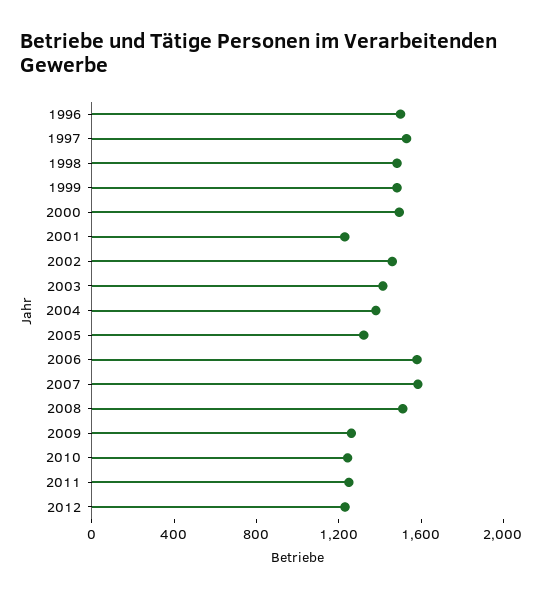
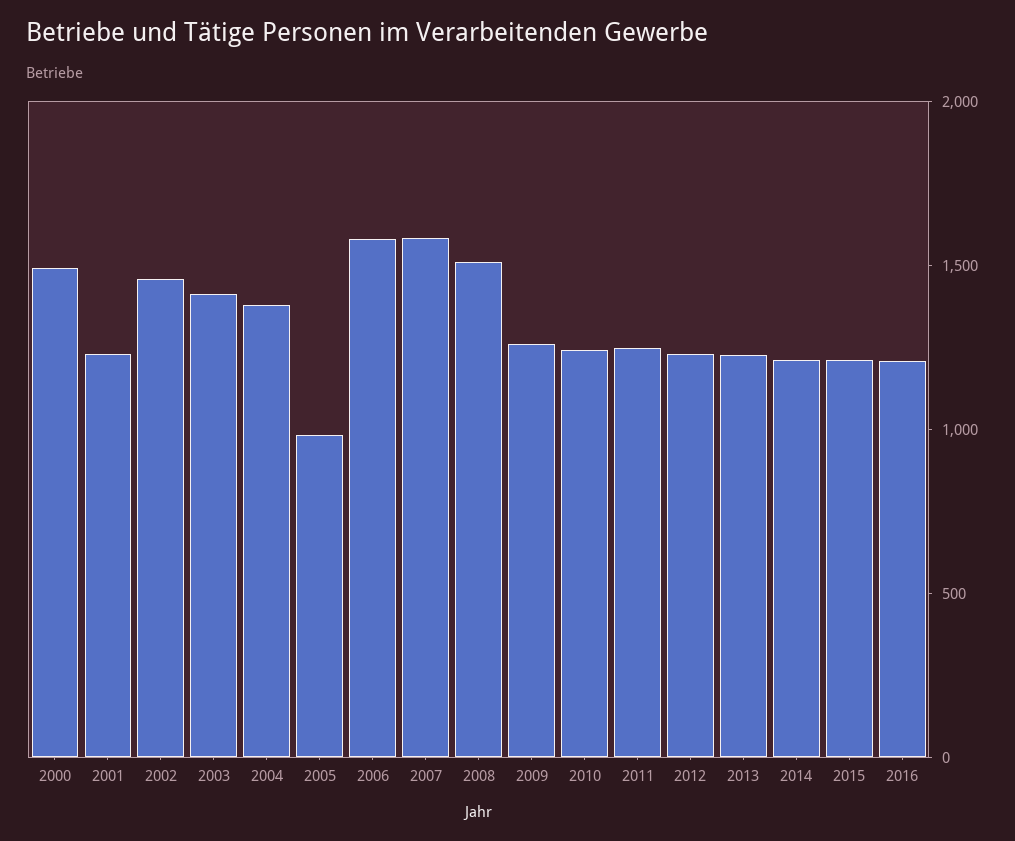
1996: 1500 -> none
1997: 1500 -> none
1998: 1500 -> none
1999: 1500 -> none
2005: 1300 -> 1000
2013: none -> 1200
2014: none -> 1200
2015: none -> 1200
2016: none -> 1200

